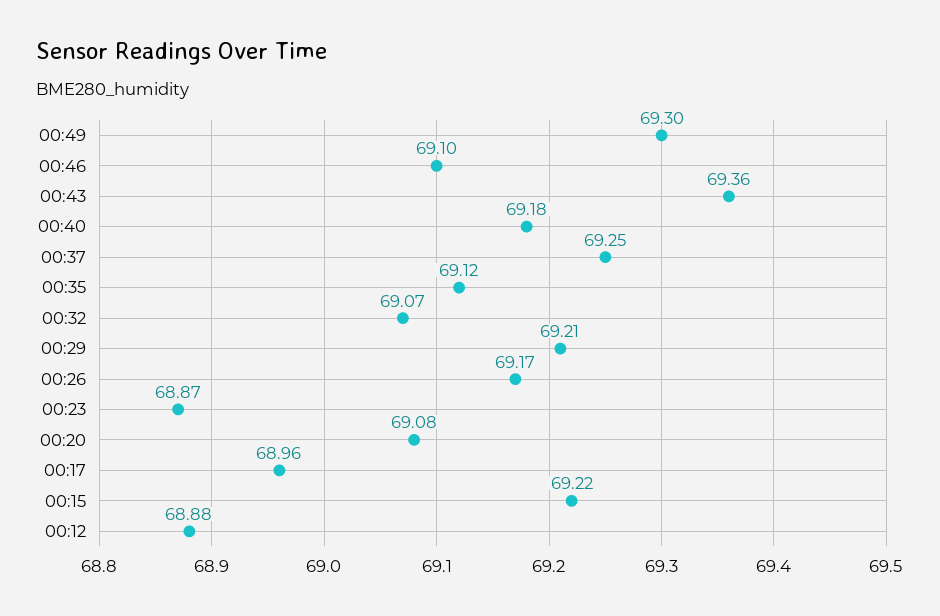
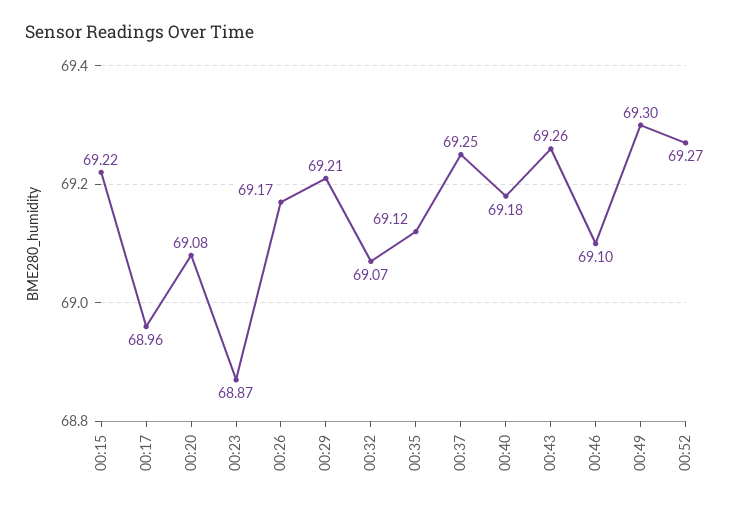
00:43: 69.36 -> 69.26
00:12: 68.88 -> none
00:52: none -> 69.27

